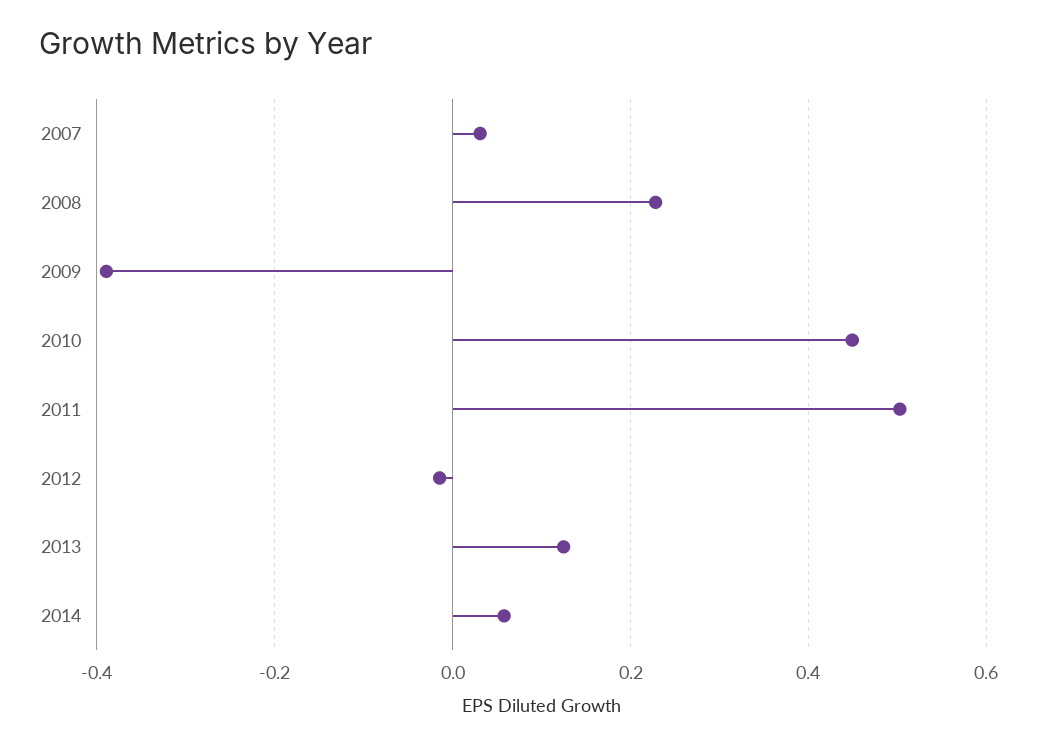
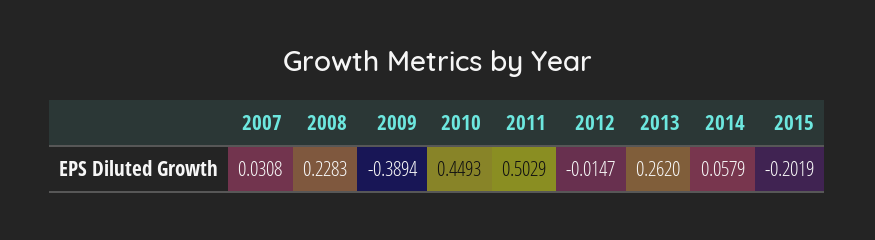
2013: 0.12 -> 0.262
2015: none -> -0.2019

